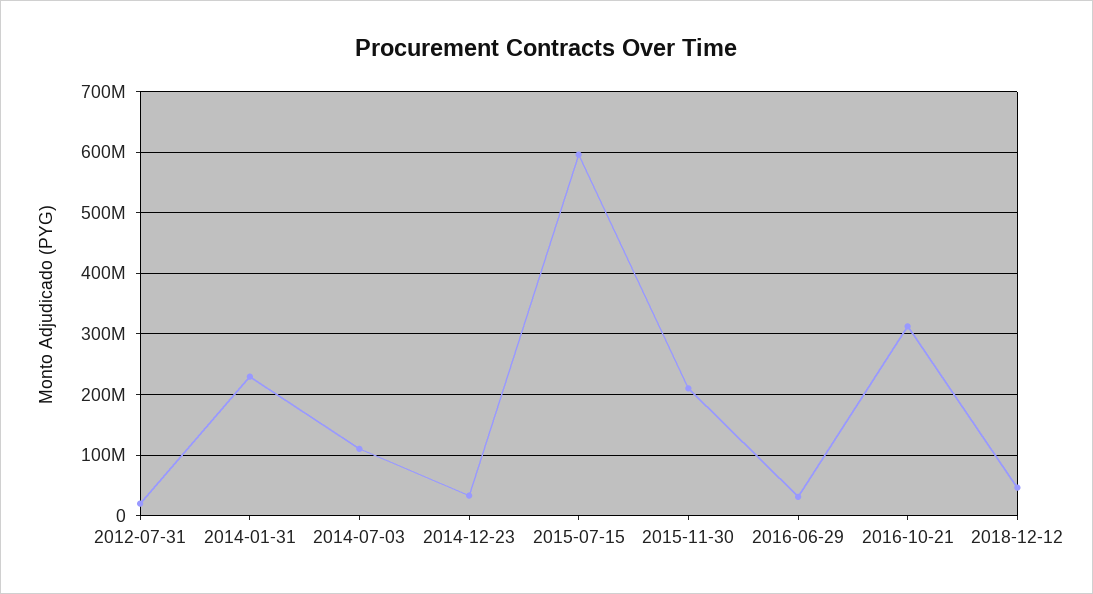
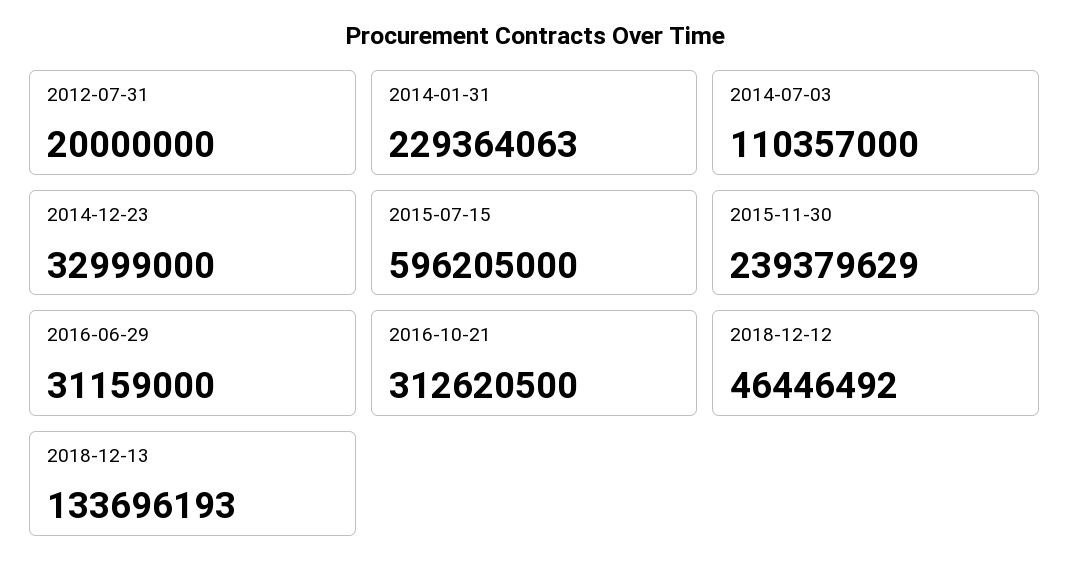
2015-11-30: 210000000 -> 239379629
2018-12-13: none -> 133696193

